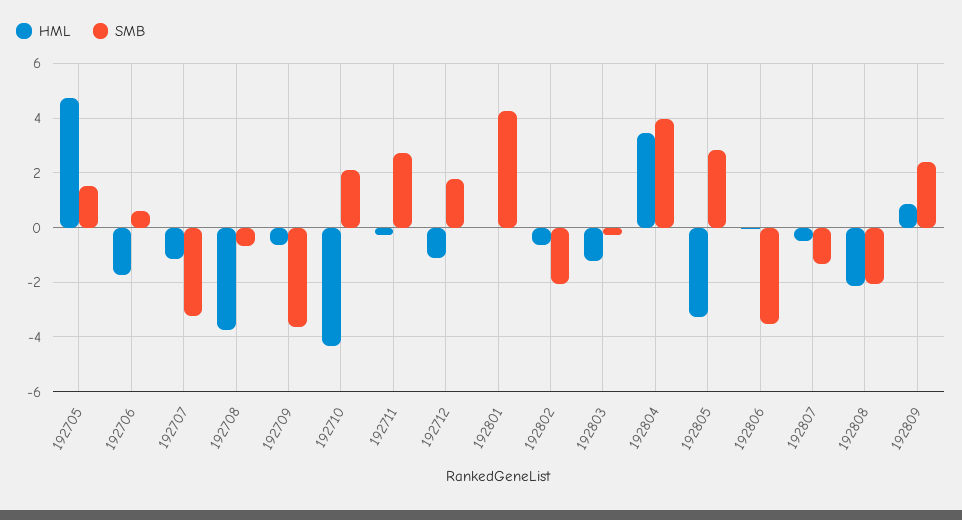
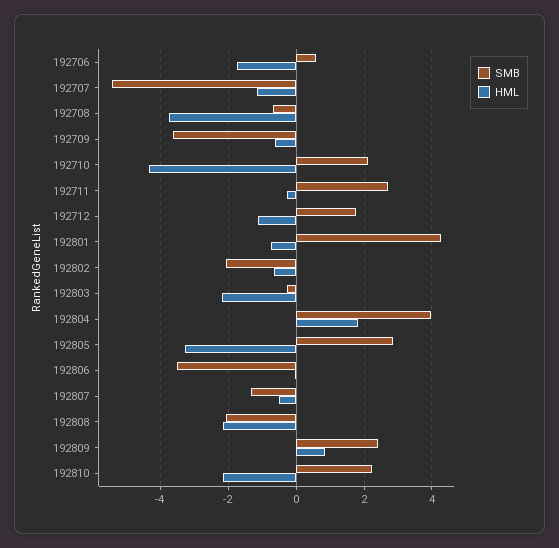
HML, 192705: 4.75 -> none
SMB, 192705: 1.5 -> none
SMB, 192707: -3.25 -> -5.4
HML, 192801: 0 -> -0.8
HML, 192803: -1.25 -> -2.2
HML, 192804: 3.5 -> 1.8
SMB, 192810: none -> 2.2
HML, 192810: none -> -2.2

